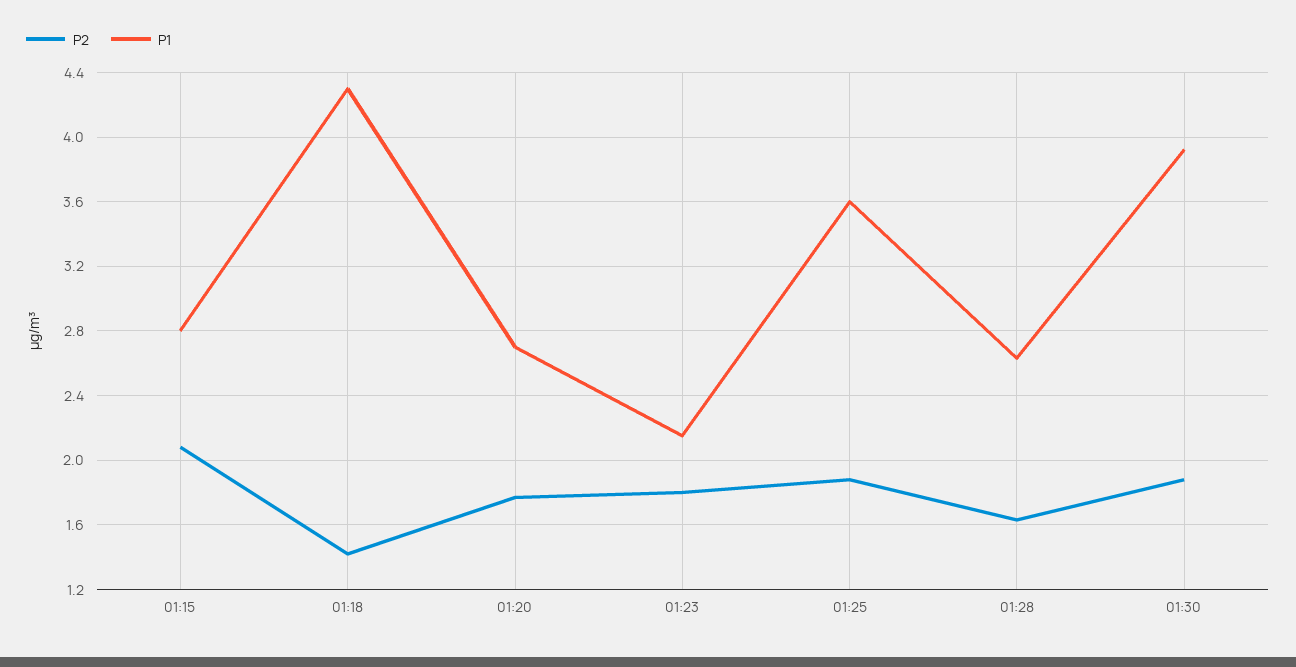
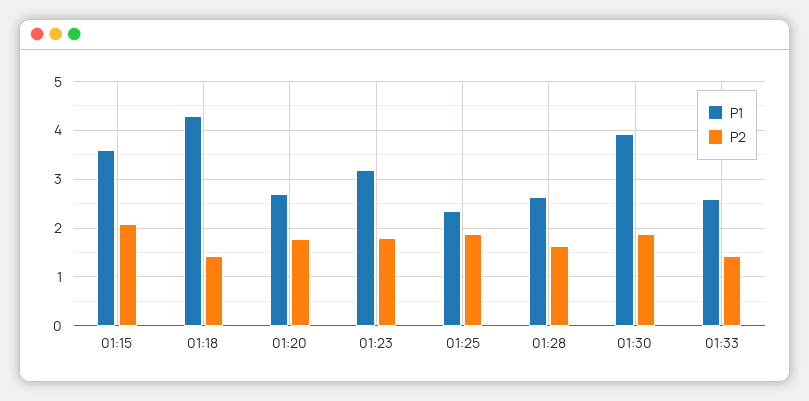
P1, 01:15: 2.8 -> 3.6
P1, 01:23: 2.15 -> 3.2
P1, 01:25: 3.6 -> 2.4
P1, 01:33: none -> 2.6
P2, 01:33: none -> 1.4

